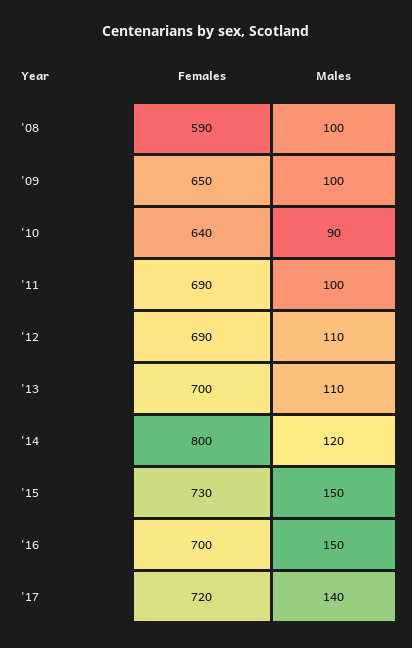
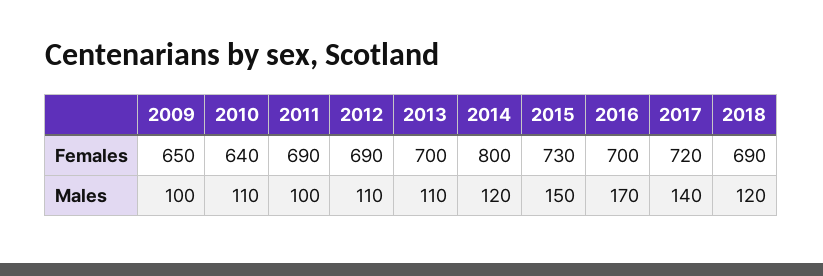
Females, '08: 590 -> none
Males, '08: 100 -> none
Males, '10: 90 -> 110
Males, '16: 150 -> 170
Females, 2018: none -> 690
Males, 2018: none -> 120

